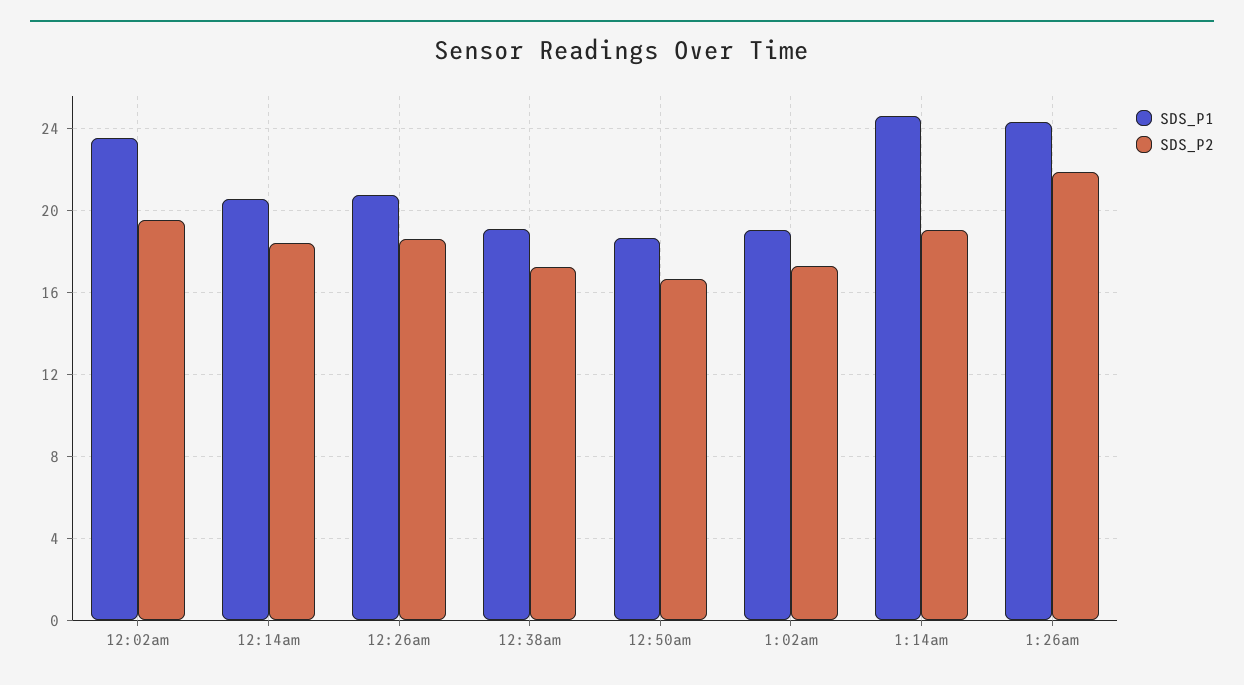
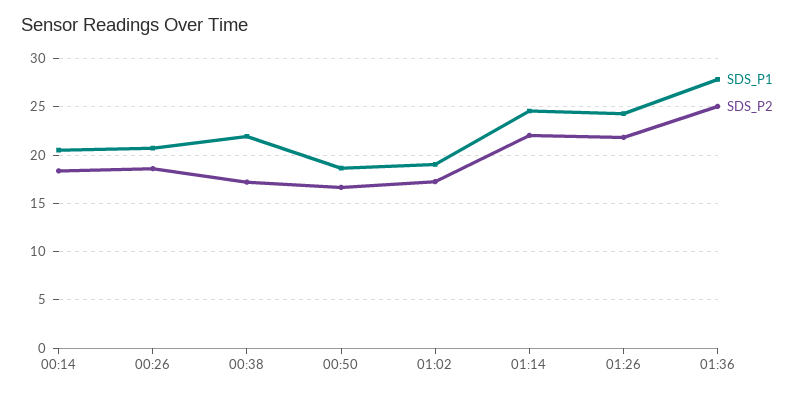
SDS_P1, 12:02am: 23.5 -> none
SDS_P2, 12:02am: 19.5 -> none
SDS_P1, 12:38am: 19 -> 22
SDS_P2, 1:14am: 19 -> 22
SDS_P1, 01:36: none -> 28
SDS_P2, 01:36: none -> 25

